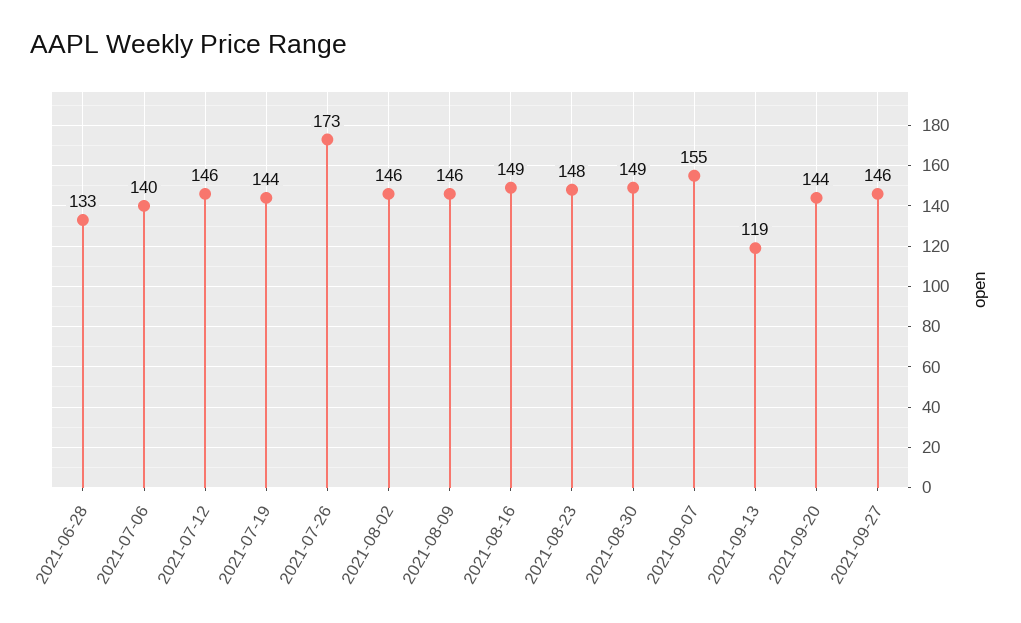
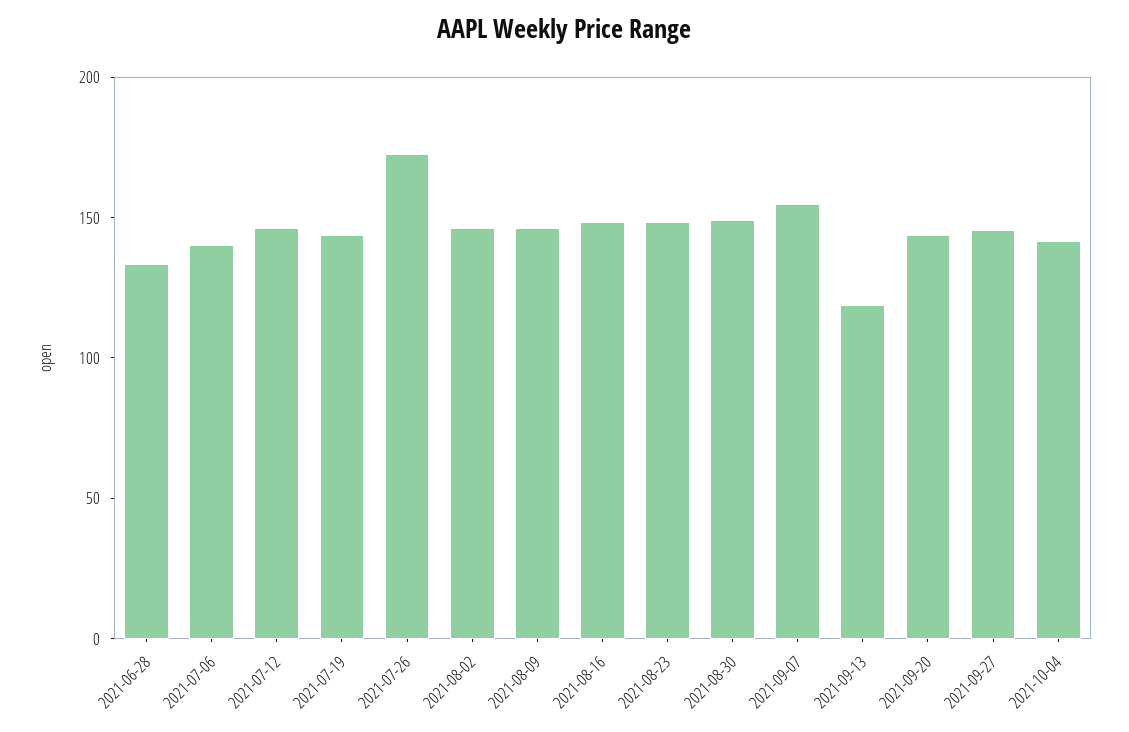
2021-10-04: none -> 140

